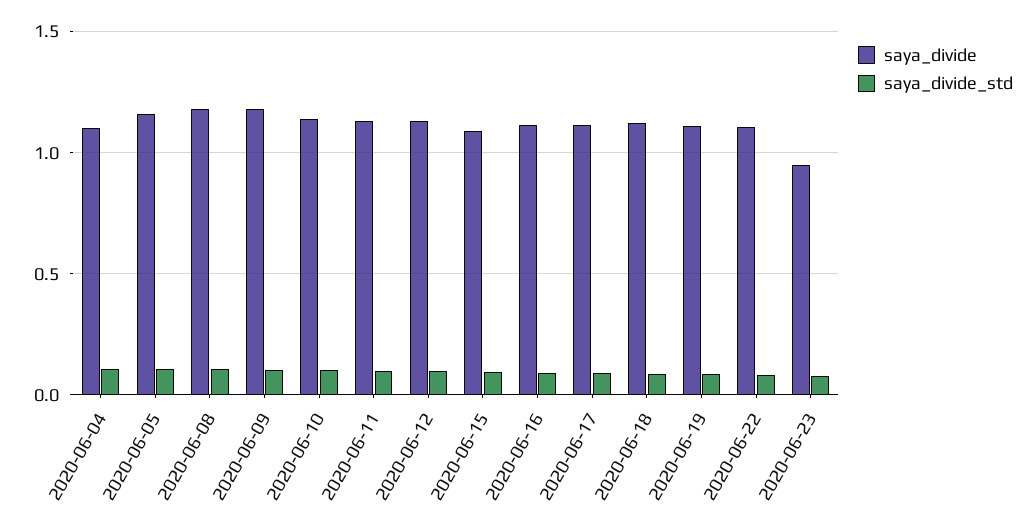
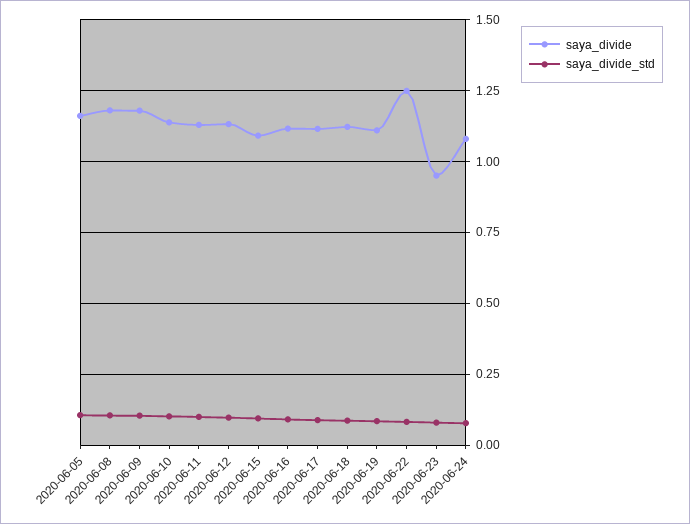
saya_divide, 2020-06-04: 1.1 -> none
saya_divide_std, 2020-06-04: 0.1 -> none
saya_divide, 2020-06-22: 1.1 -> 1.25
saya_divide, 2020-06-24: none -> 1.075
saya_divide_std, 2020-06-24: none -> 0.075

